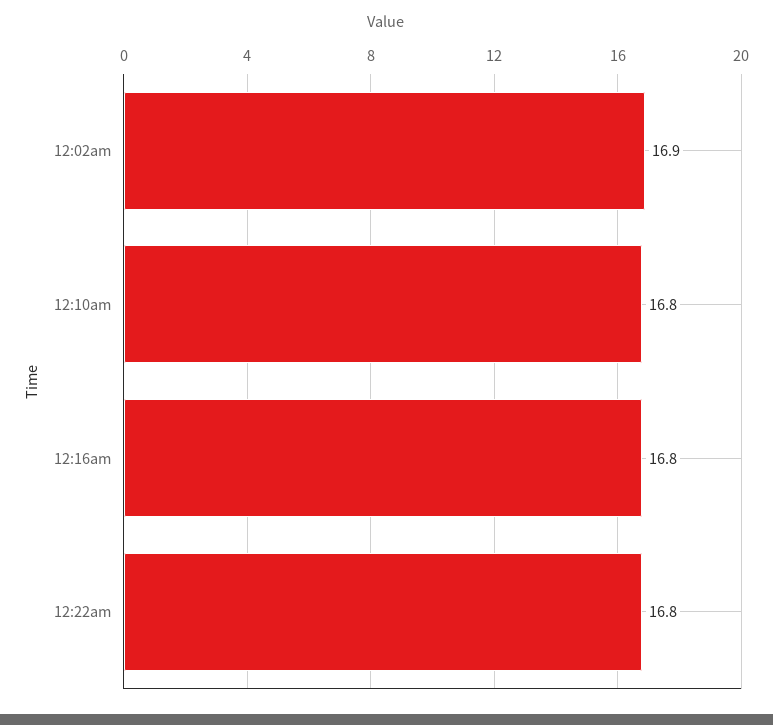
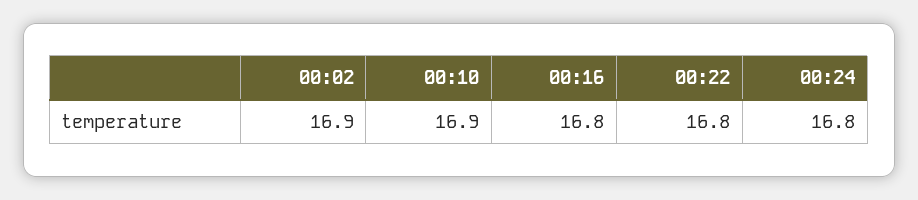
12:10am: 16.8 -> 16.9
00:24: none -> 16.8

